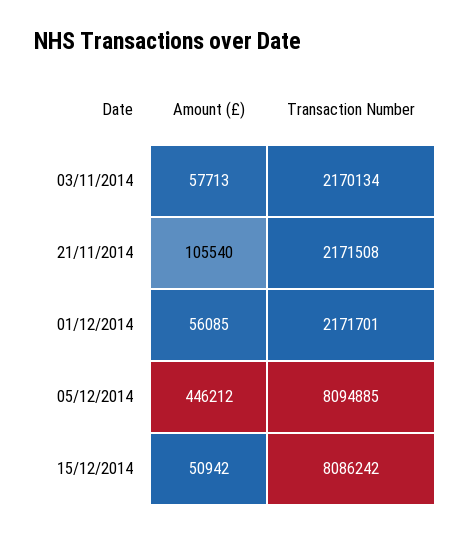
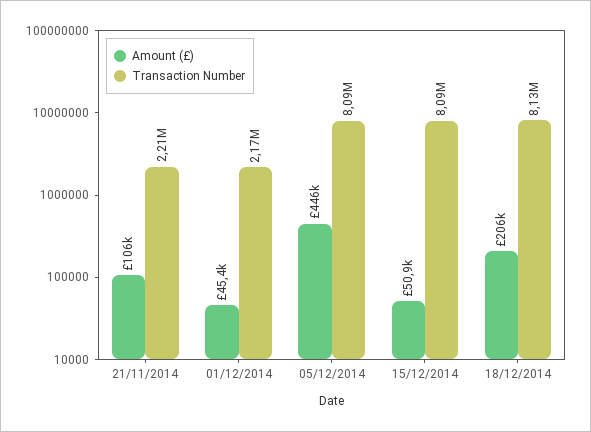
Amount (£), 03/11/2014: 57713 -> none
Transaction Number, 03/11/2014: 2170134 -> none
Transaction Number, 21/11/2014: 2171508 -> 2210000
Amount (£), 01/12/2014: 56085 -> 45400
Amount (£), 18/12/2014: none -> 206000
Transaction Number, 18/12/2014: none -> 8130000

